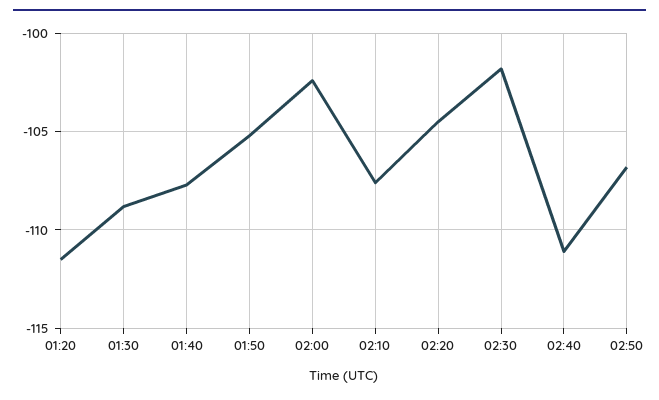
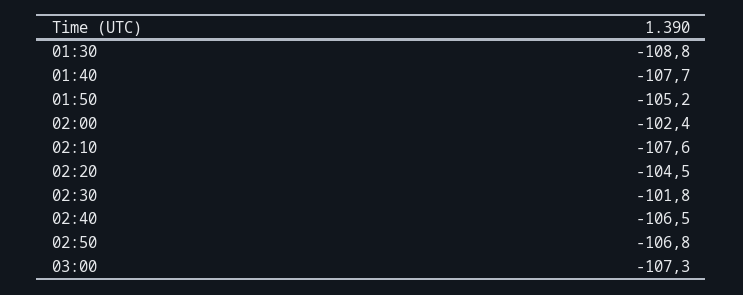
01:20: -111.5 -> none
02:40: -111 -> -106.5
03:00: none -> -107.3

